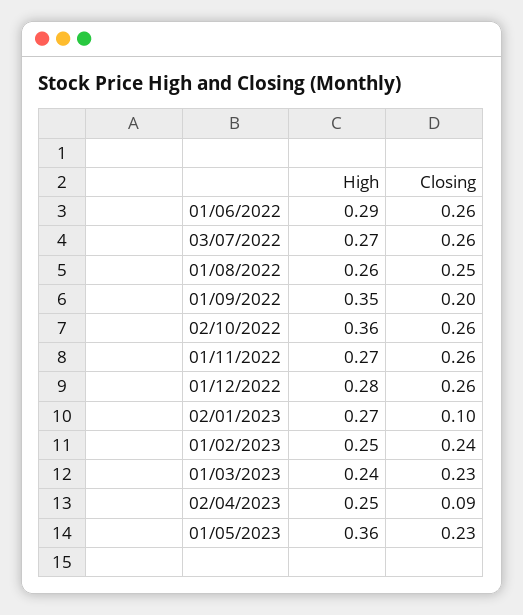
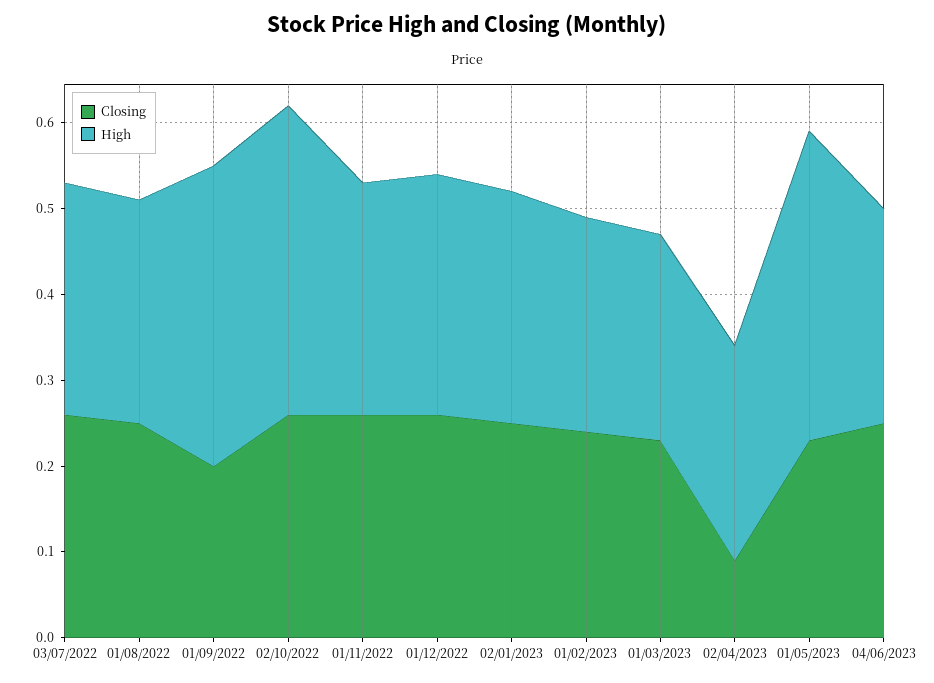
High, 01/06/2022: 0.29 -> none
Closing, 01/06/2022: 0.26 -> none
Closing, 02/01/2023: 0.1 -> 0.25
Closing, 04/06/2023: none -> 0.25
High, 04/06/2023: none -> 0.25

